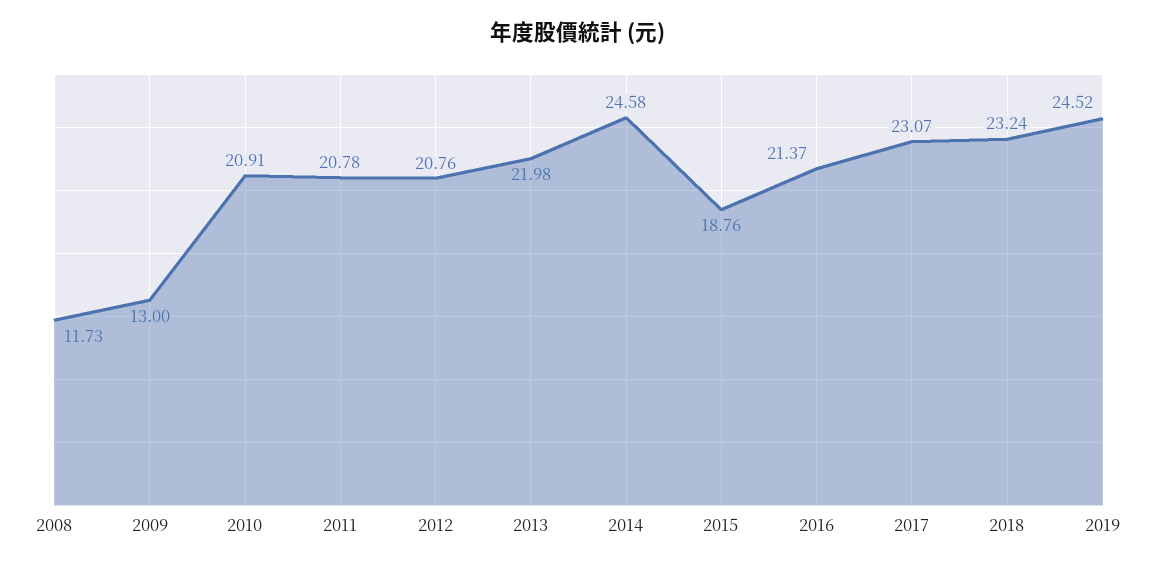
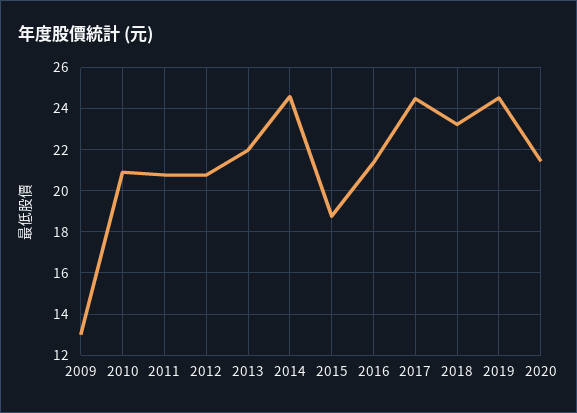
2008: 11.73 -> none
2017: 23.07 -> 24.5
2020: none -> 21.5

